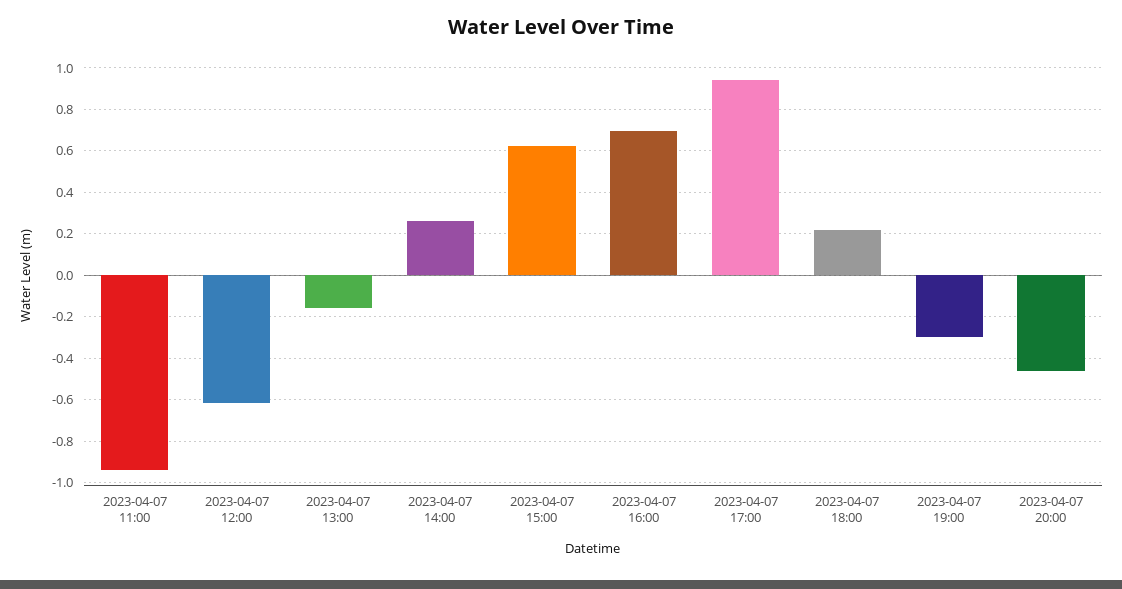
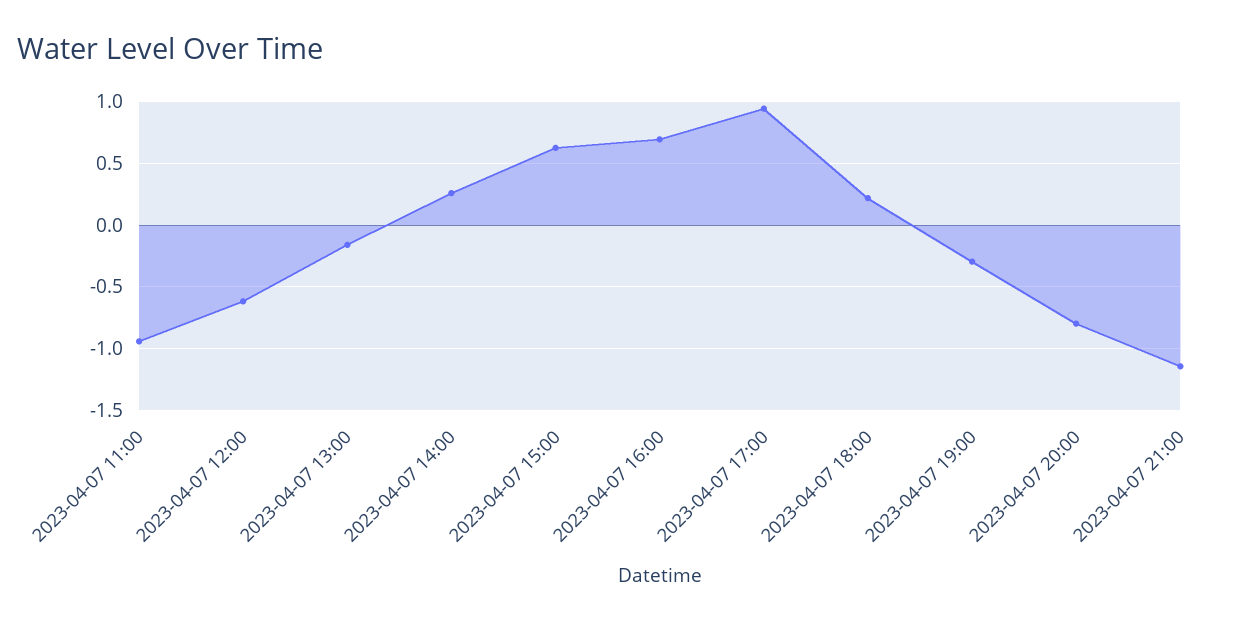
2023-04-07 20:00: -0.45 -> -0.8
2023-04-07 21:00: none -> -1.15

